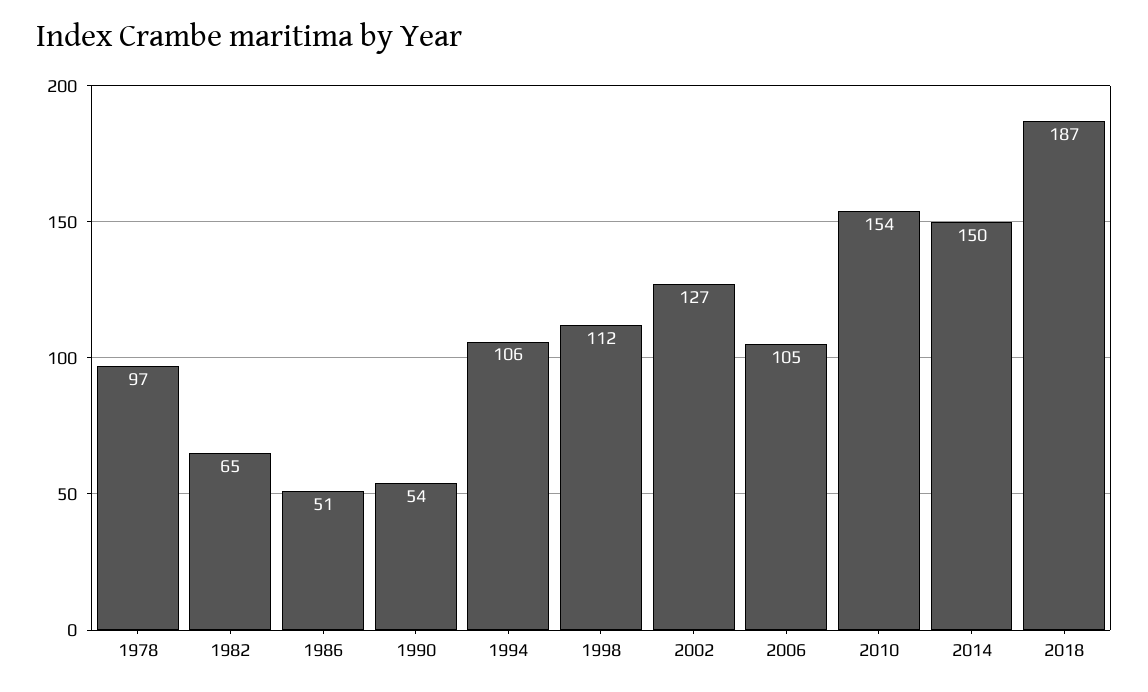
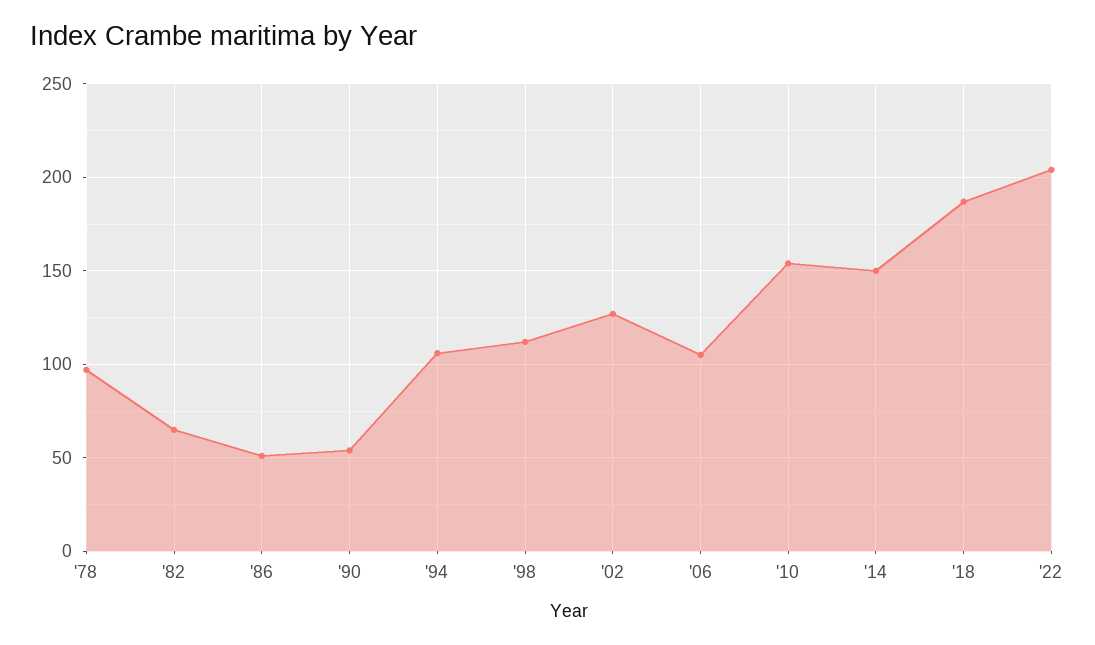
'22: none -> 205

